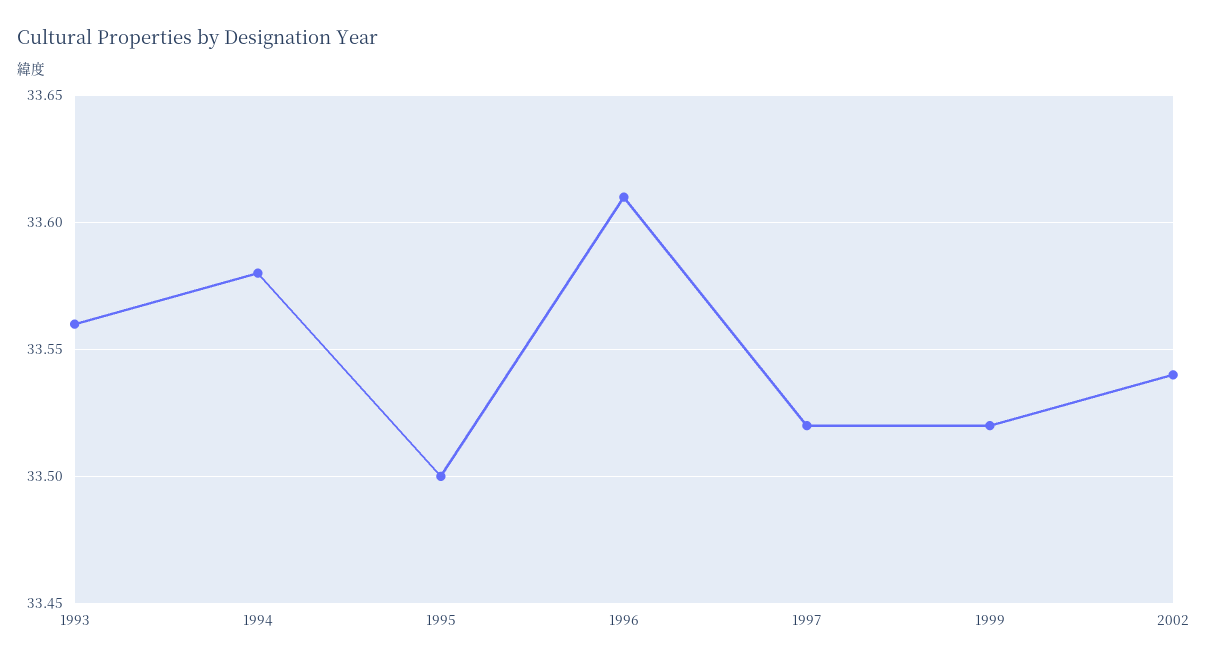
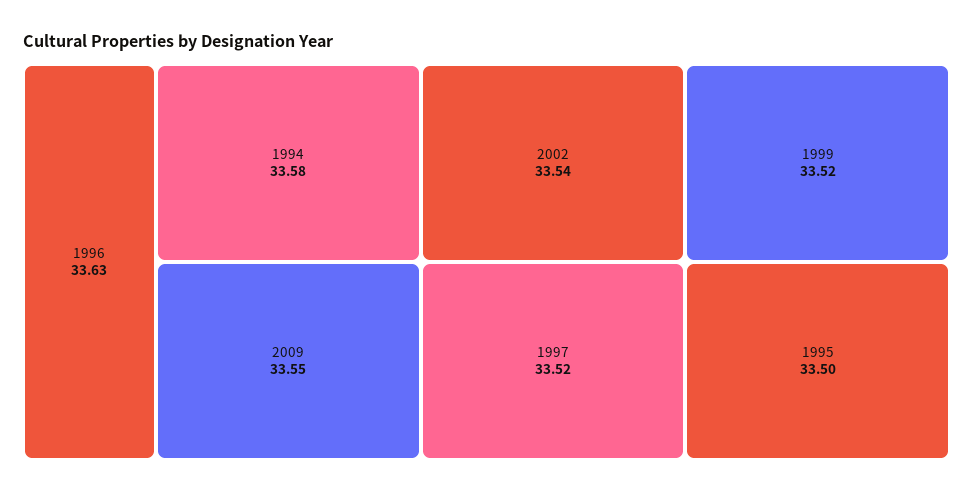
1993: 33.56 -> none
1996: 33.61 -> 33.63
2009: none -> 33.55

